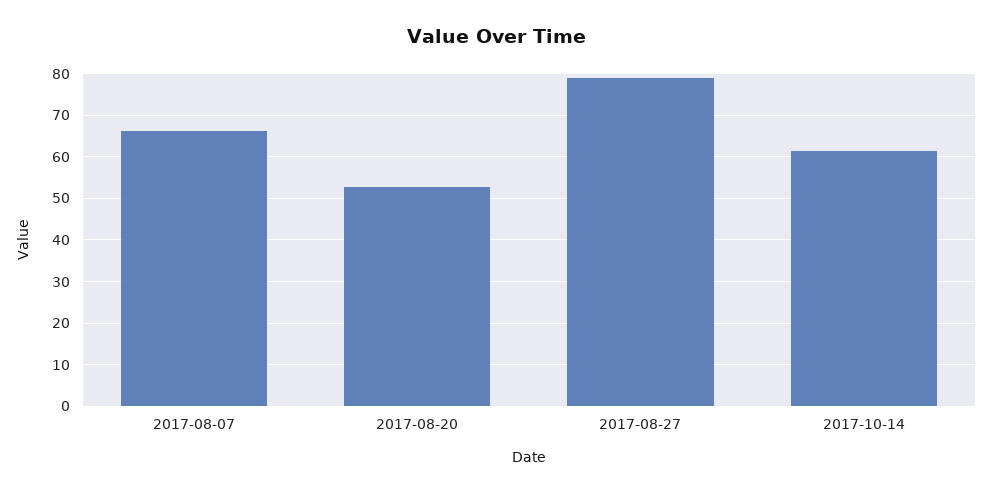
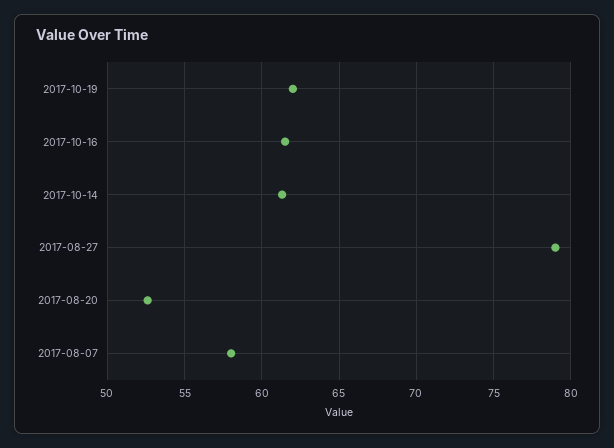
2017-08-07: 66 -> 58
2017-10-19: none -> 62
2017-10-16: none -> 61.5

